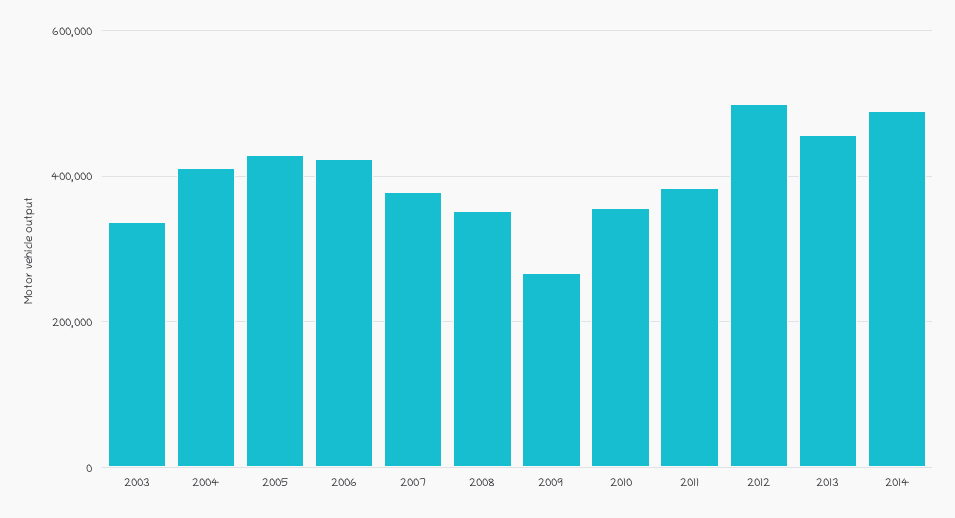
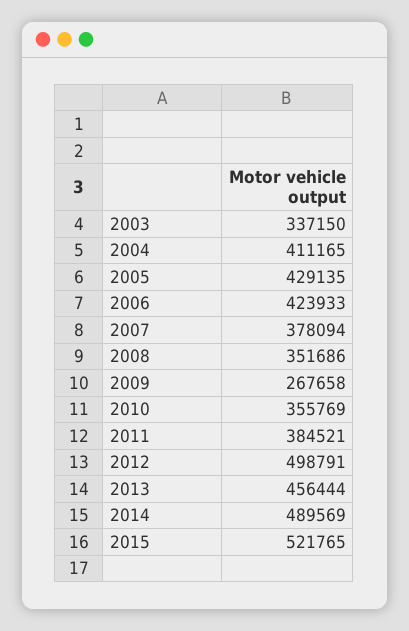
2015: none -> 521765

